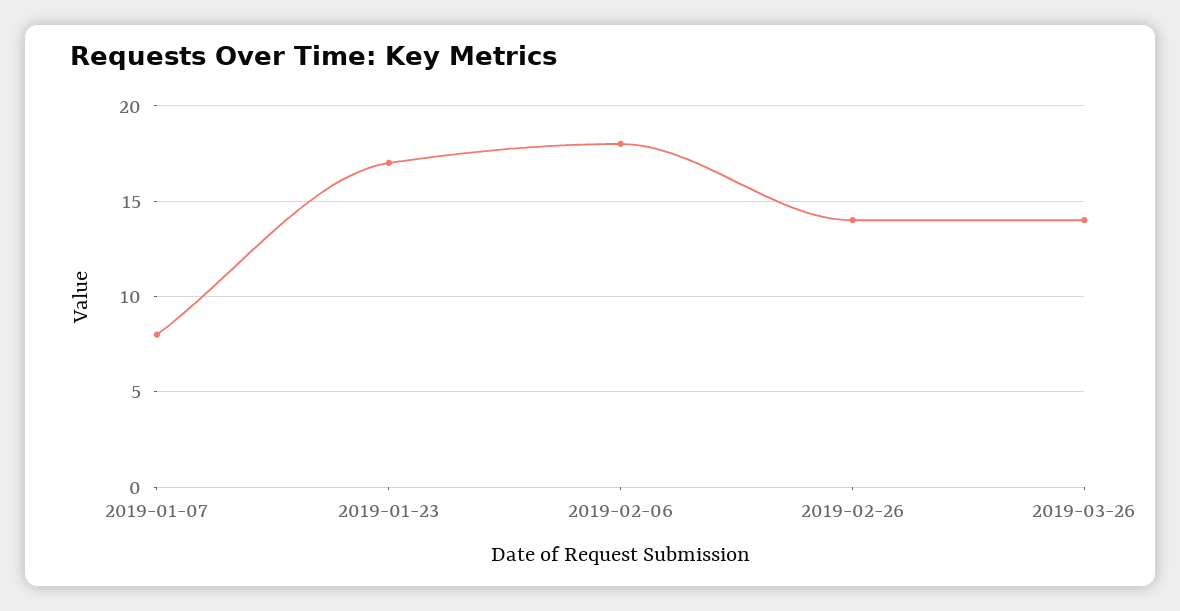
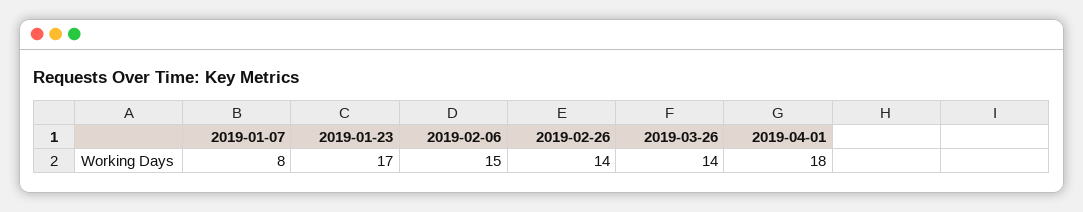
2019-02-06: 18 -> 15
2019-04-01: none -> 18

